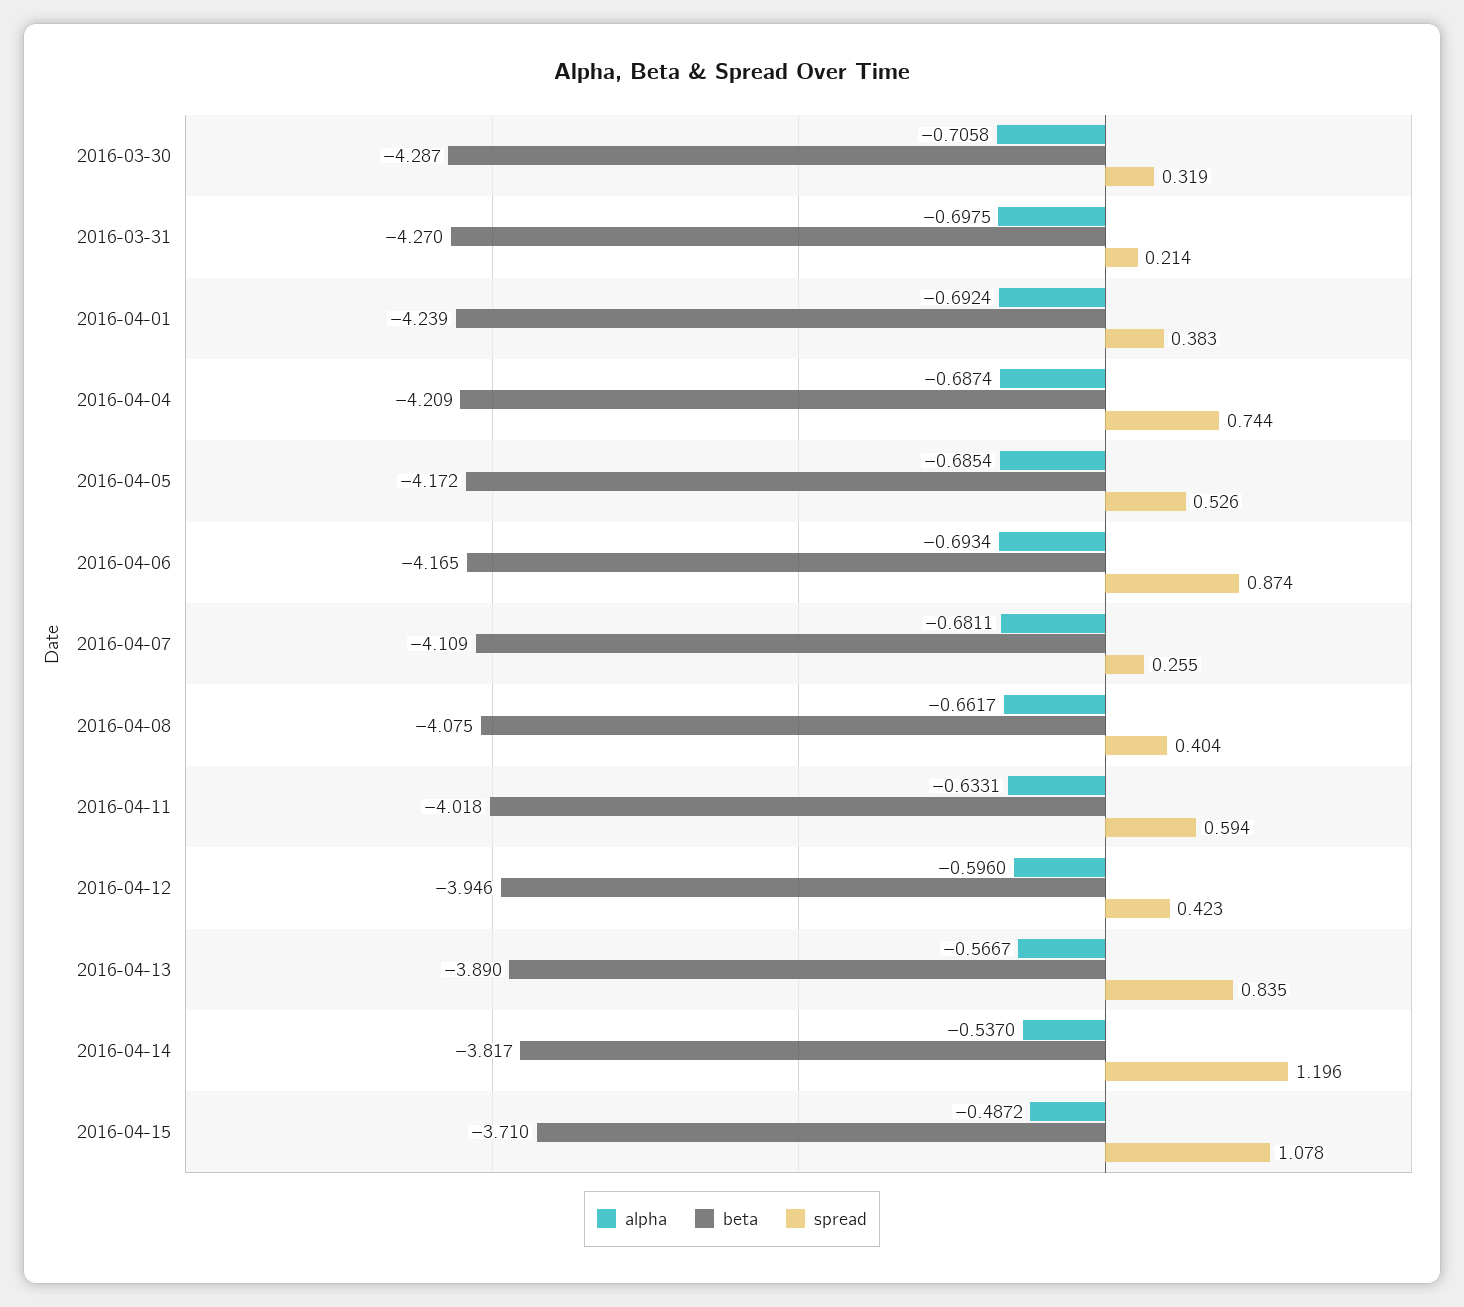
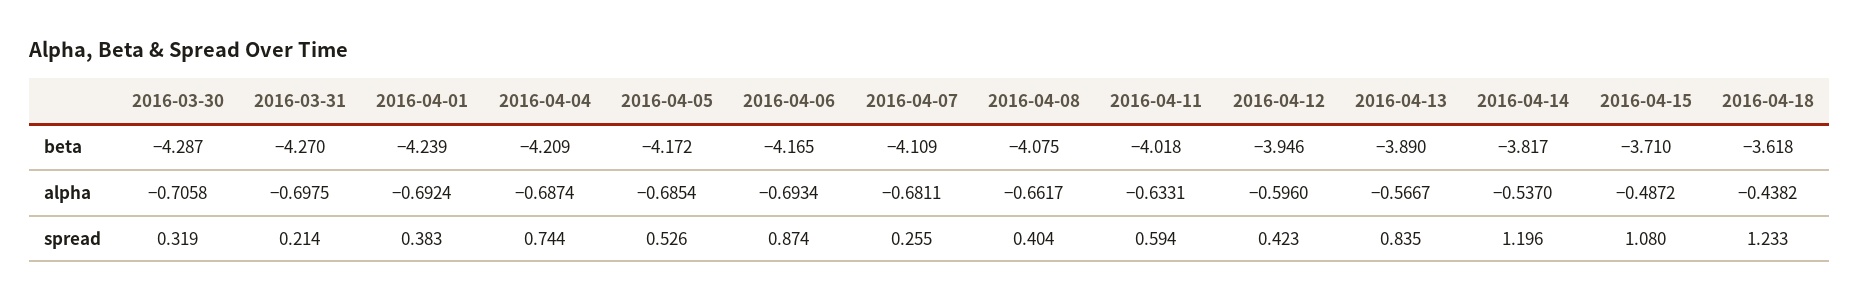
spread, 2016-04-15: 1.078 -> 1.08
beta, 2016-04-18: none -> -3.618
alpha, 2016-04-18: none -> -0.4382
spread, 2016-04-18: none -> 1.233

